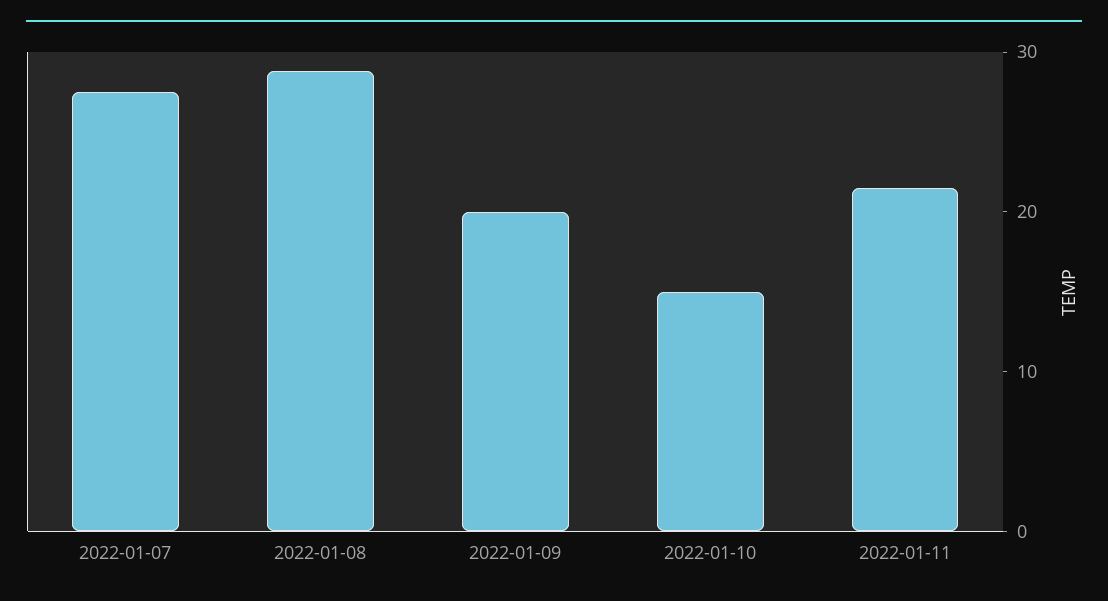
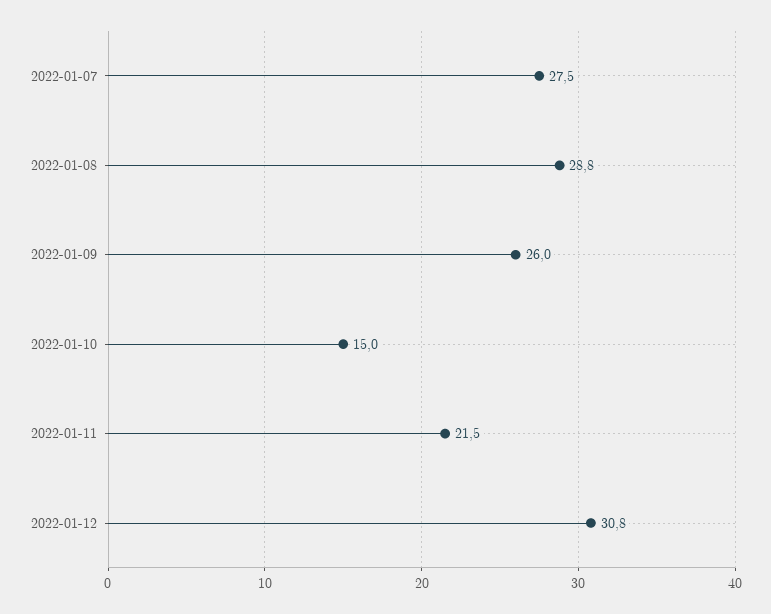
2022-01-09: 20 -> 26
2022-01-12: none -> 30.8

